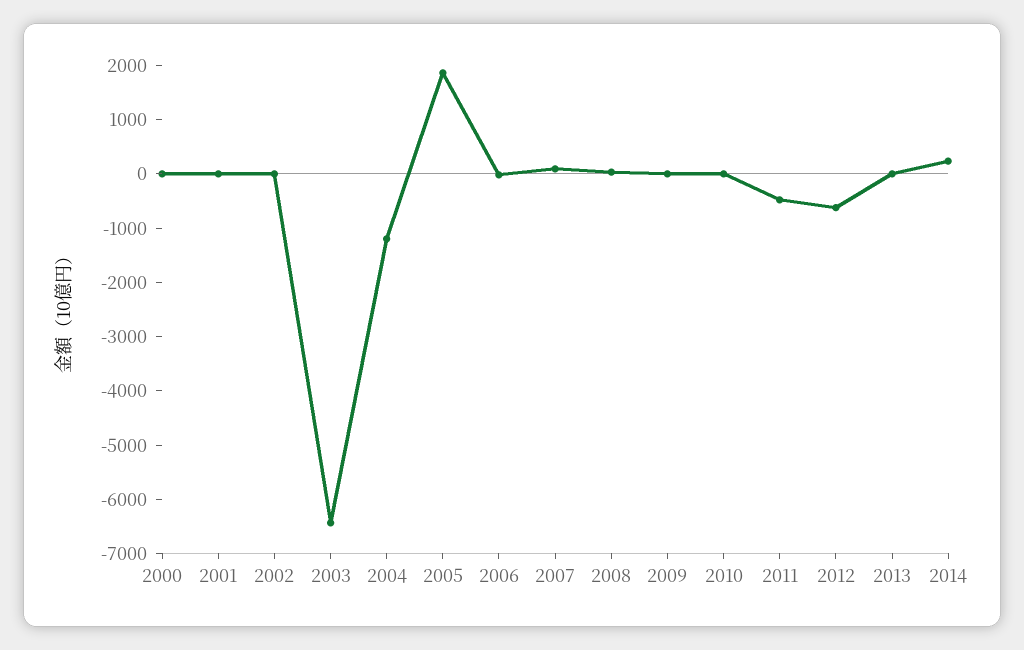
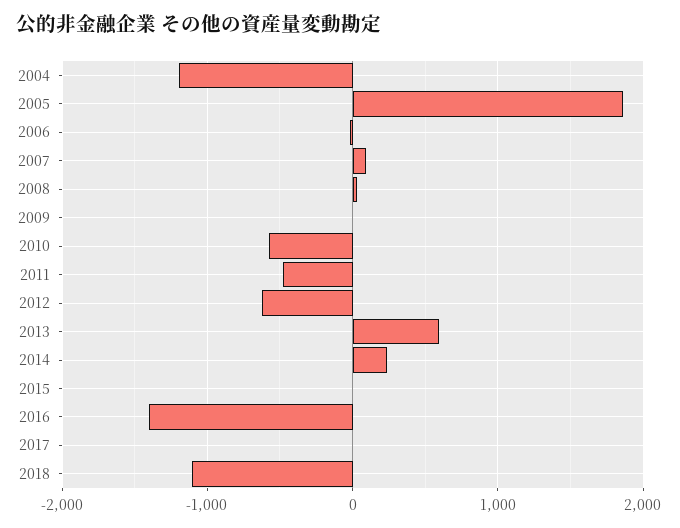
2000: 0 -> none
2001: 0 -> none
2002: 0 -> none
2003: -6400 -> none
2010: 0 -> -600
2013: 0 -> 600
2015: none -> 0
2016: none -> -1400
2017: none -> 0
2018: none -> -1100

